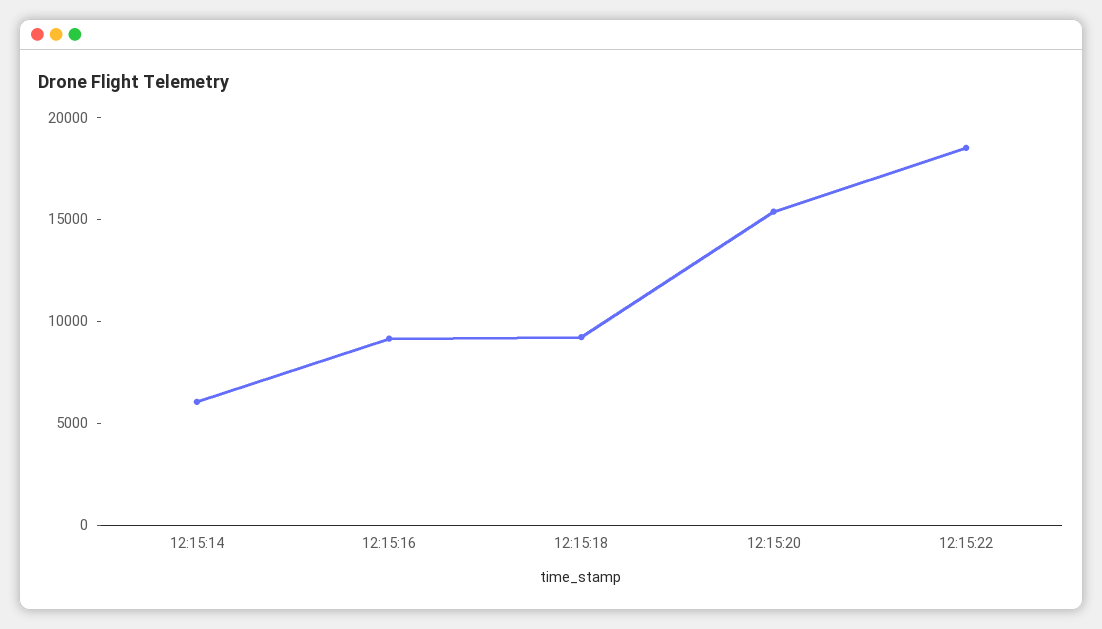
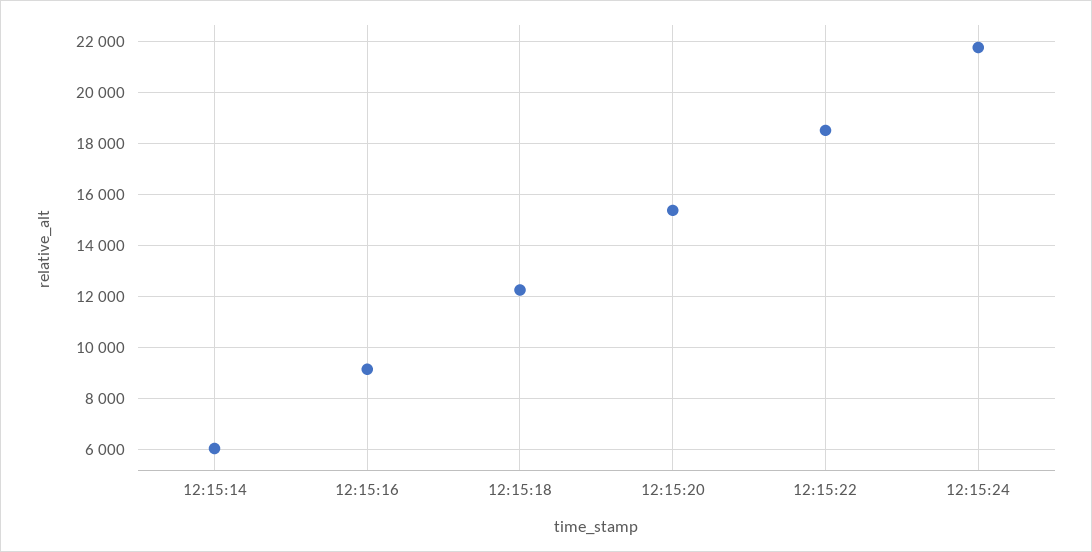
12:15:18: 9000 -> 12250
12:15:24: none -> 21750

